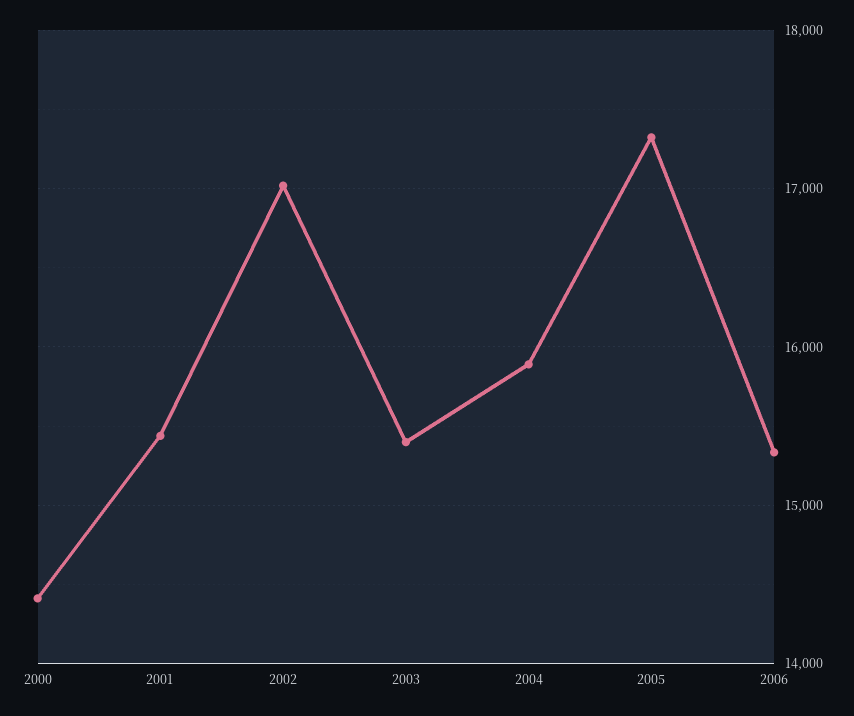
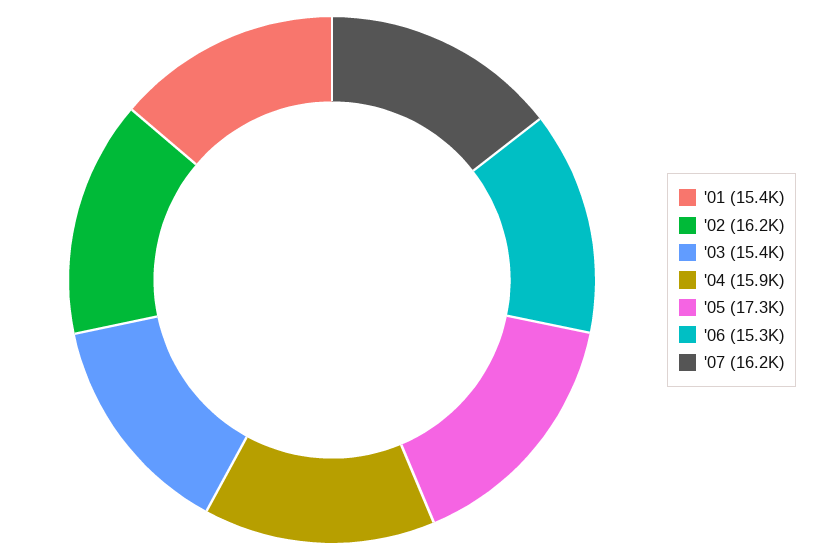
2000: 14400 -> none
2002: 17000 -> 16200
'07: none -> 16200

